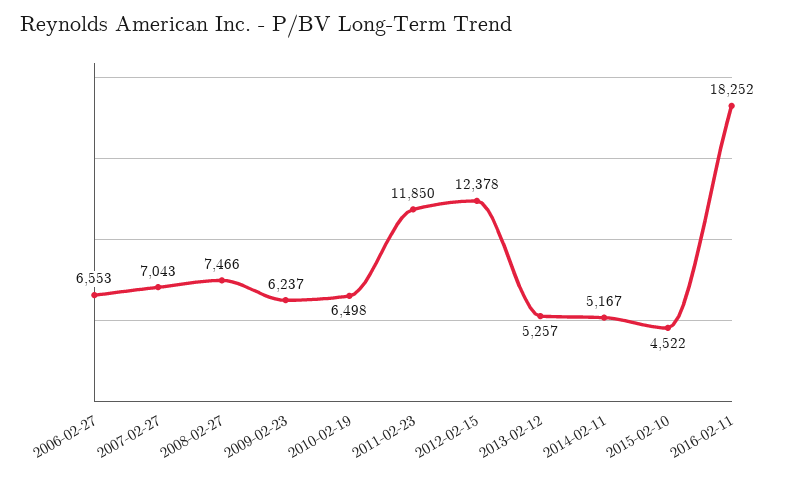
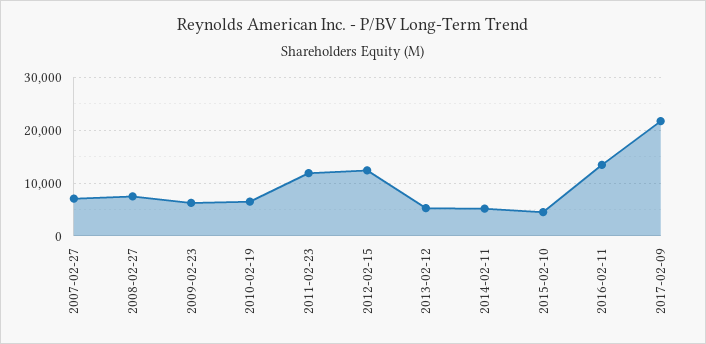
2006-02-27: 6553 -> none
2016-02-11: 18252 -> 14000
2017-02-09: none -> 22000

